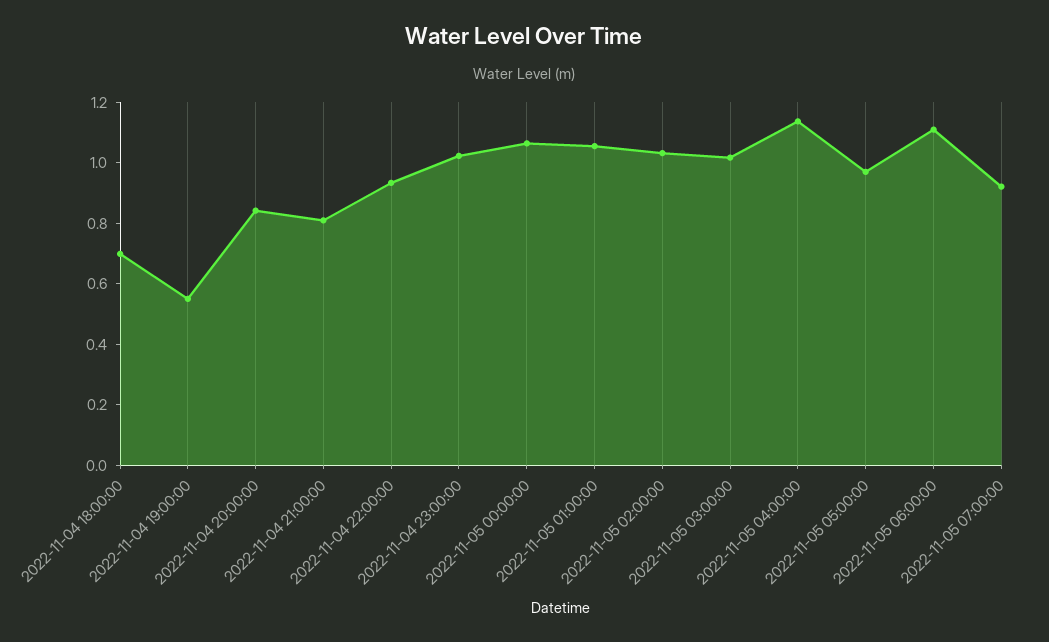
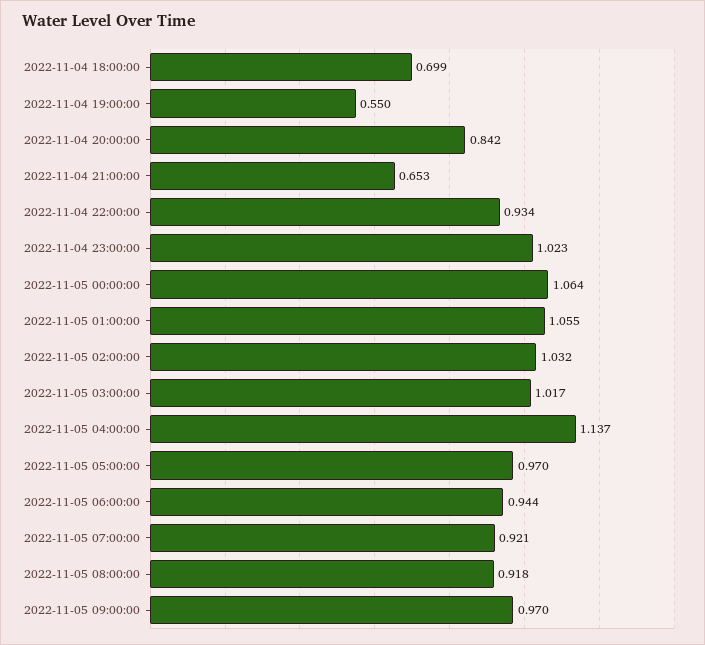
2022-11-04 21:00:00: 0.8 -> 0.653
2022-11-05 06:00:00: 1.1 -> 0.944
2022-11-05 08:00:00: none -> 0.918
2022-11-05 09:00:00: none -> 0.97

